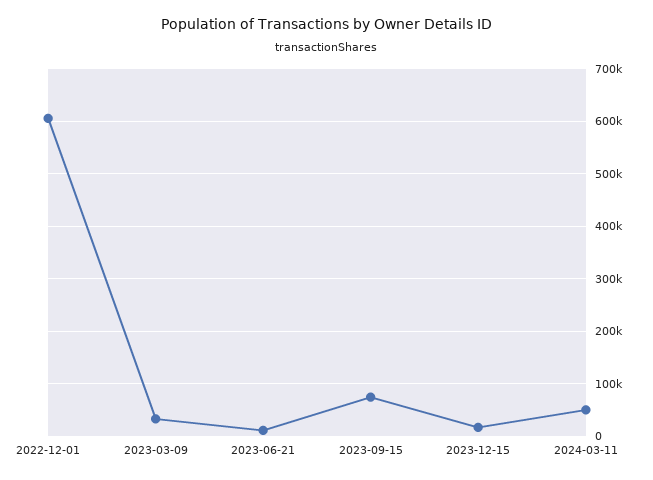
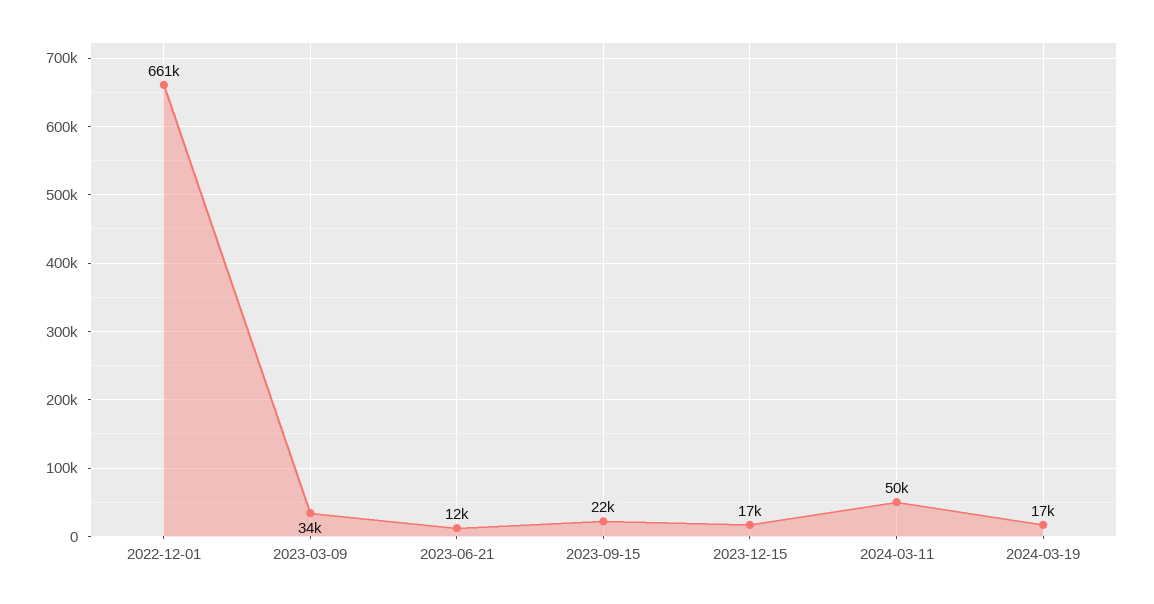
2022-12-01: 600000 -> 661000
2023-09-15: 80000 -> 22000
2024-03-19: none -> 17000

